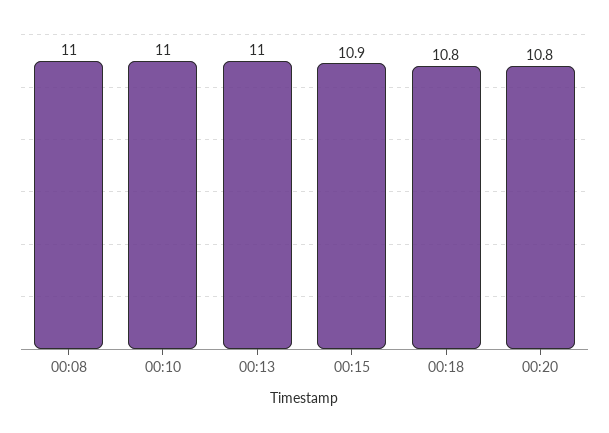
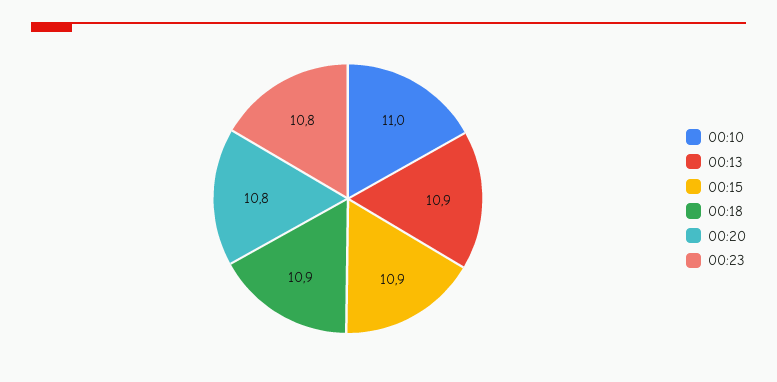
00:08: 11 -> none
00:13: 11 -> 10.9
00:18: 10.8 -> 10.9
00:23: none -> 10.8

